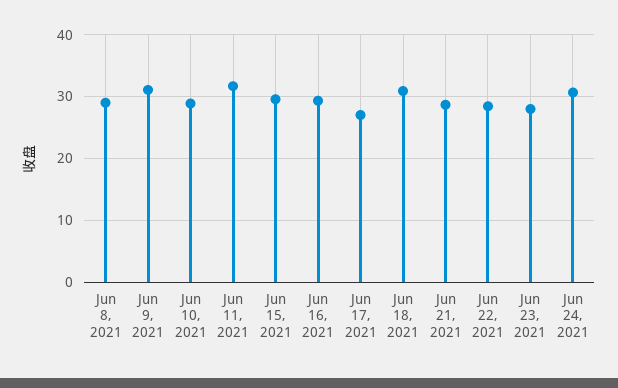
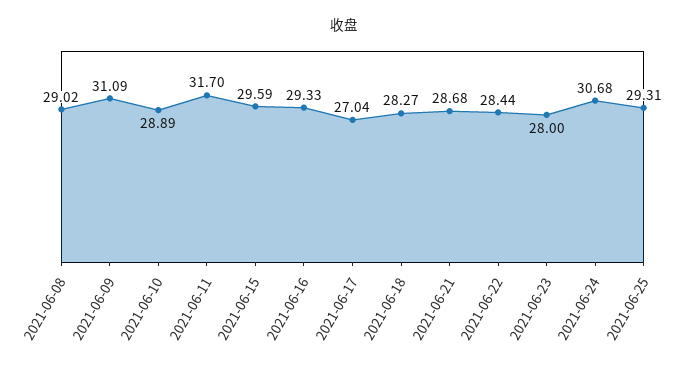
Jun 18, 2021: 31 -> 28.27
2021-06-25: none -> 29.31

